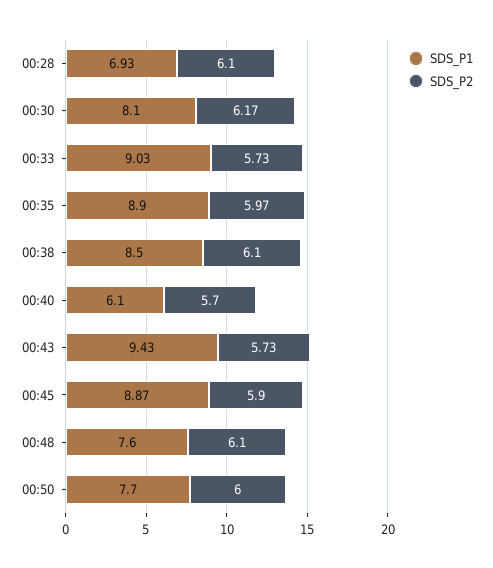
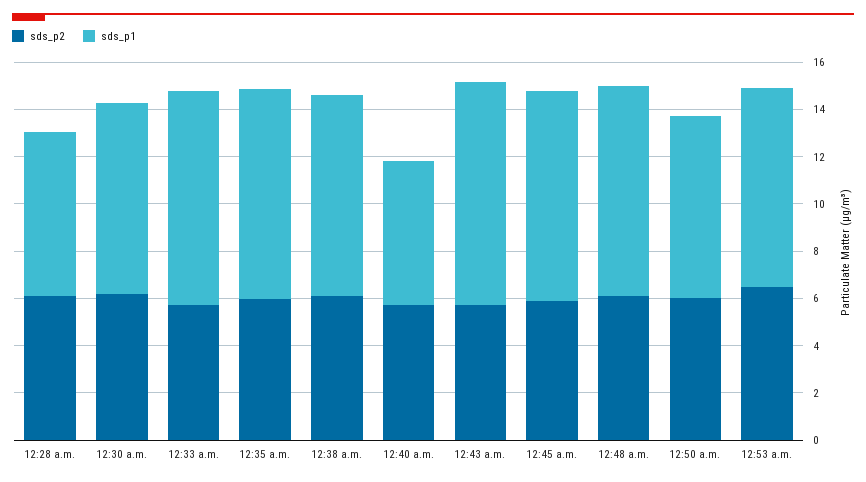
SDS_P1, 00:48: 7.6 -> 9
SDS_P2, 12:53 a.m.: none -> 6.5
SDS_P1, 12:53 a.m.: none -> 8.5

